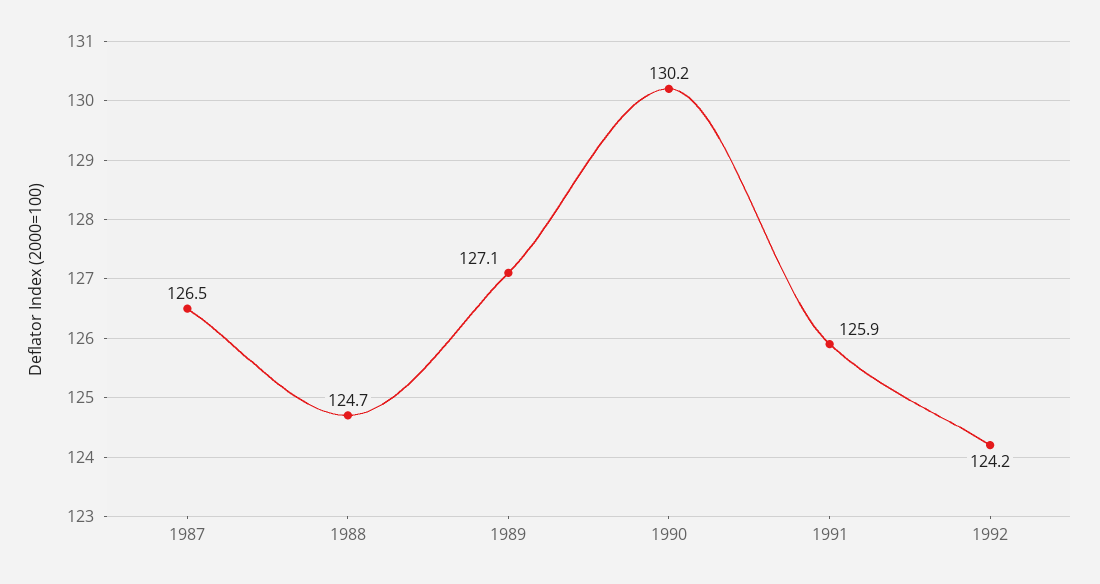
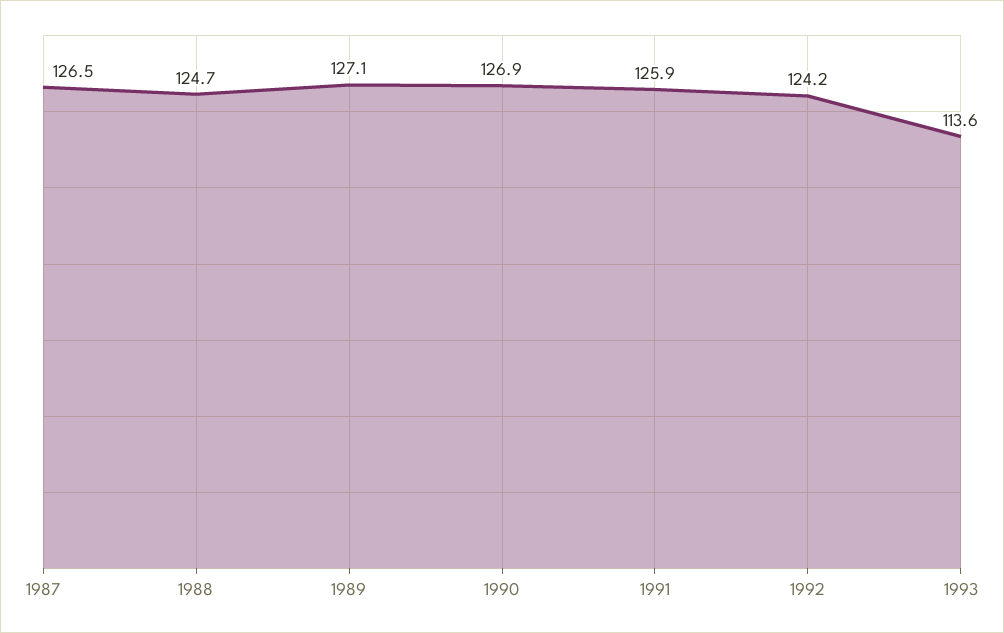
1990: 130.2 -> 126.9
1993: none -> 113.6

